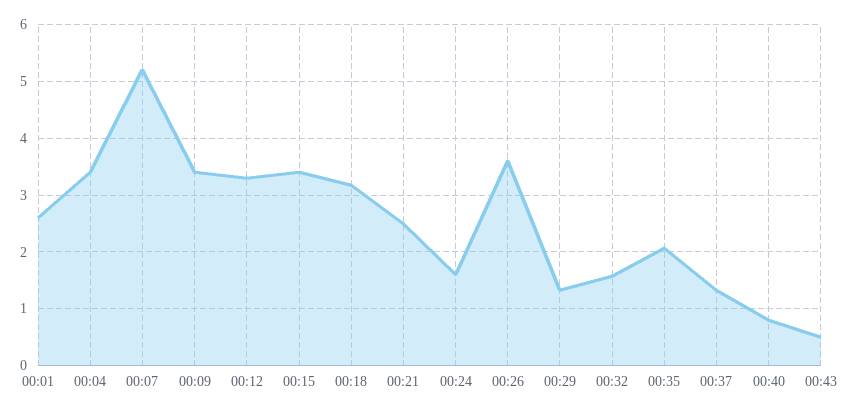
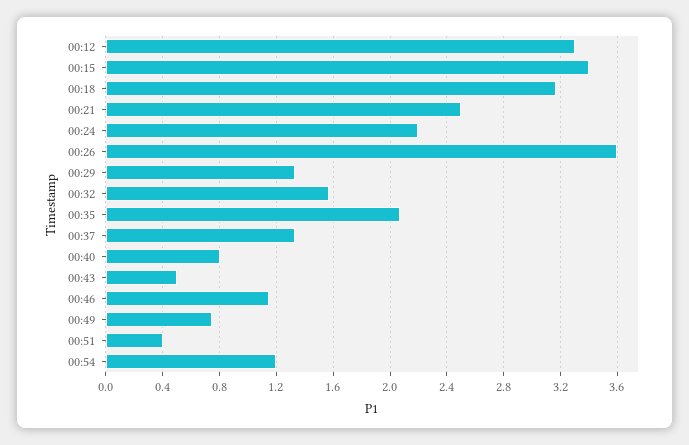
00:01: 2.6 -> none
00:04: 3.4 -> none
00:07: 5.2 -> none
00:09: 3.4 -> none
00:24: 1.6 -> 2.2
00:46: none -> 1.15
00:49: none -> 0.75
00:51: none -> 0.4
00:54: none -> 1.2

